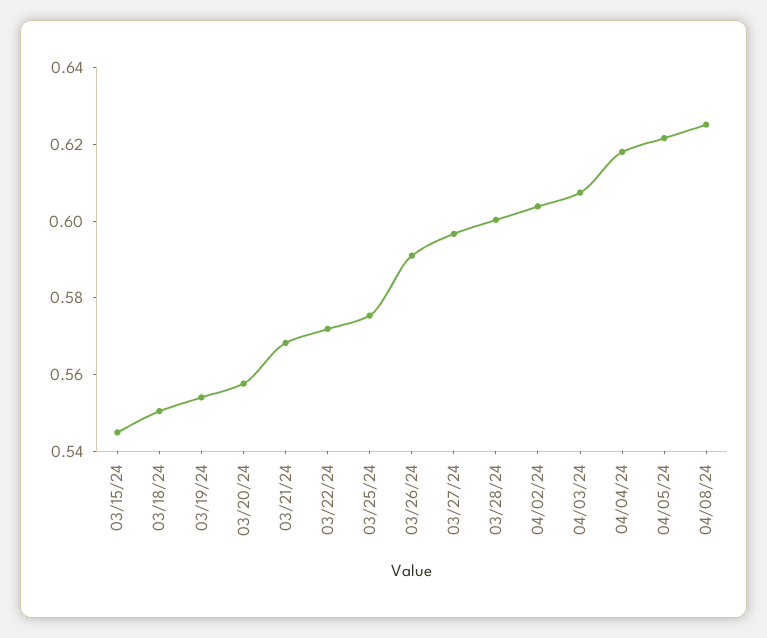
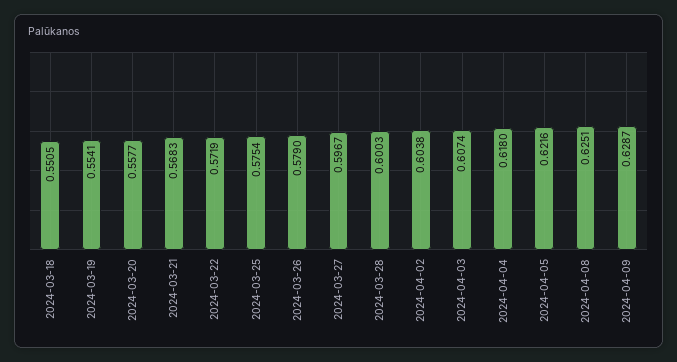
03/15/24: 0.545 -> none
03/26/24: 0.59 -> 0.579
2024-04-09: none -> 0.6287

